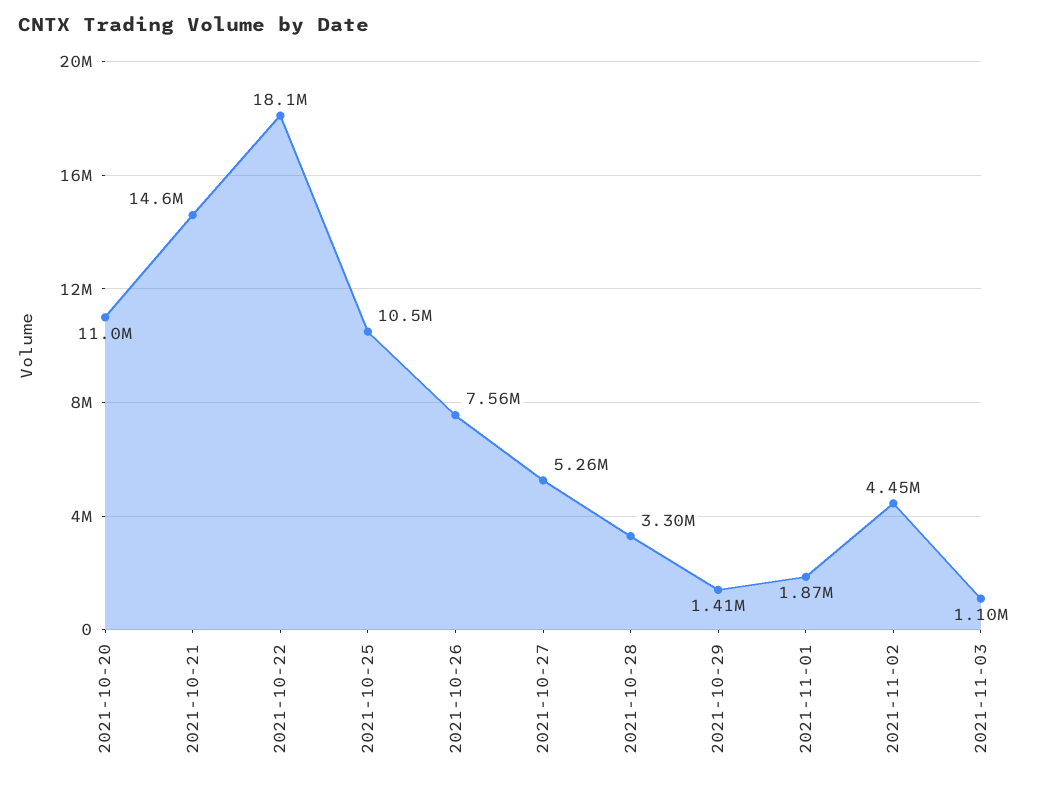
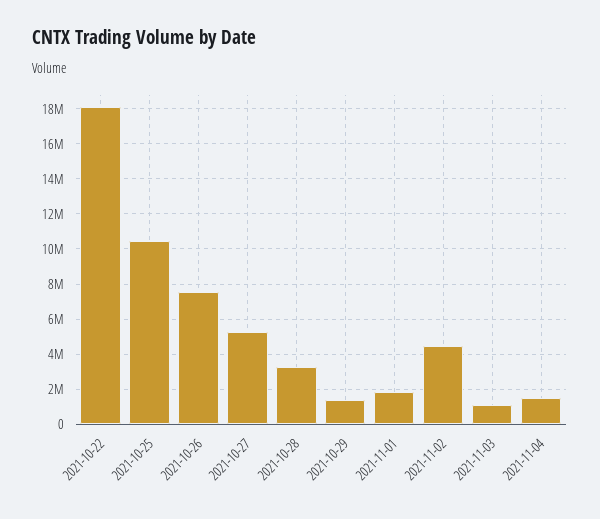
2021-10-20: 11000000 -> none
2021-10-21: 14600000 -> none
2021-11-04: none -> 1500000

